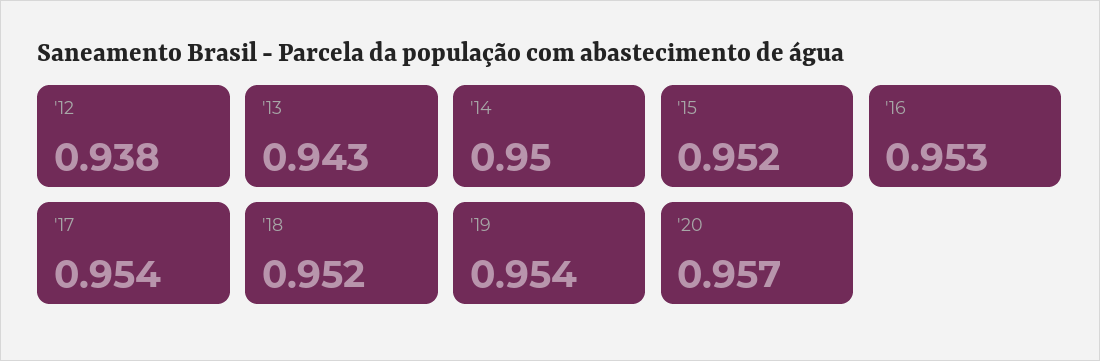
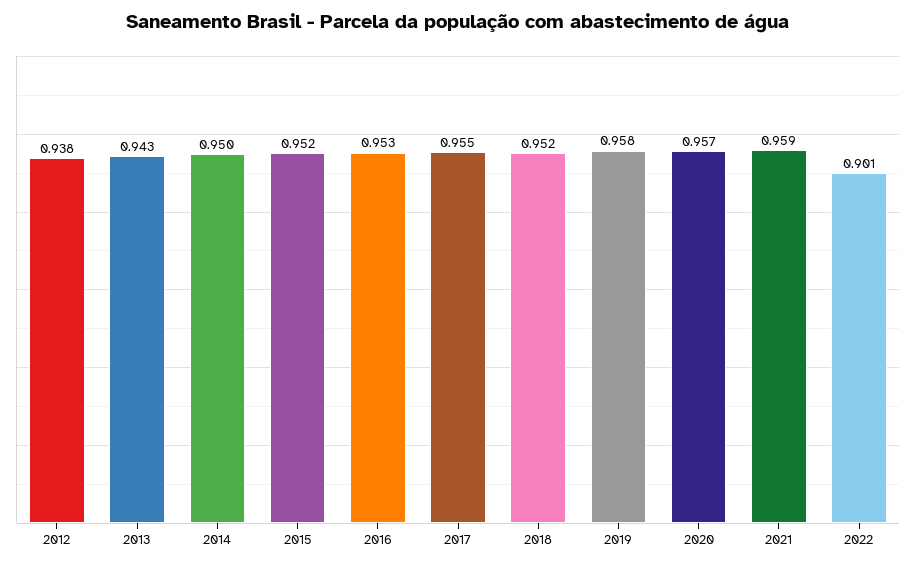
'17: 0.954 -> 0.955
'19: 0.954 -> 0.958
2021: none -> 0.959
2022: none -> 0.901

